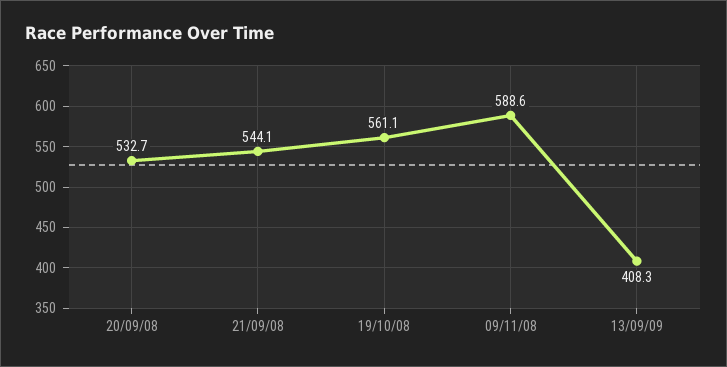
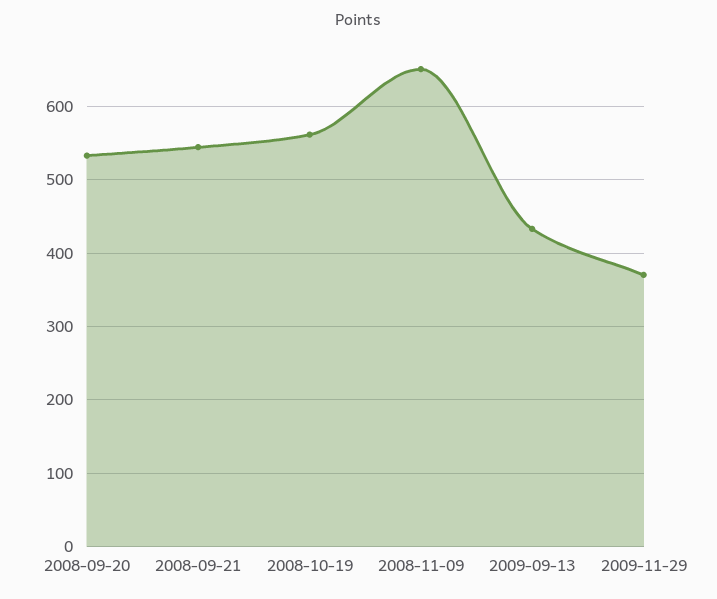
09/11/08: 588.6 -> 650
13/09/09: 408.3 -> 430
2009-11-29: none -> 370

